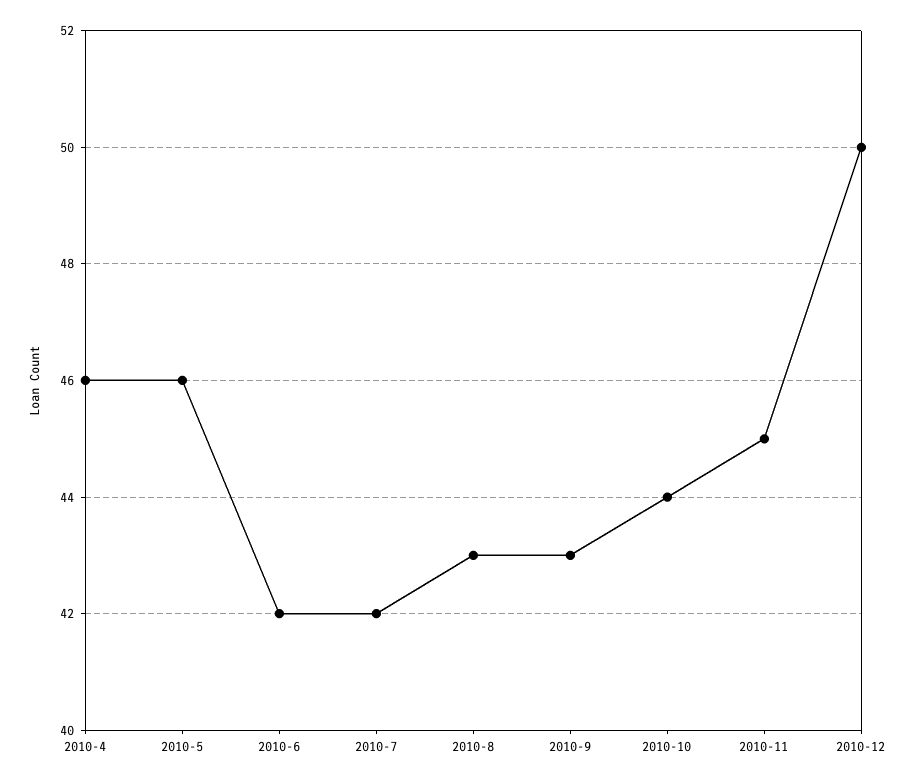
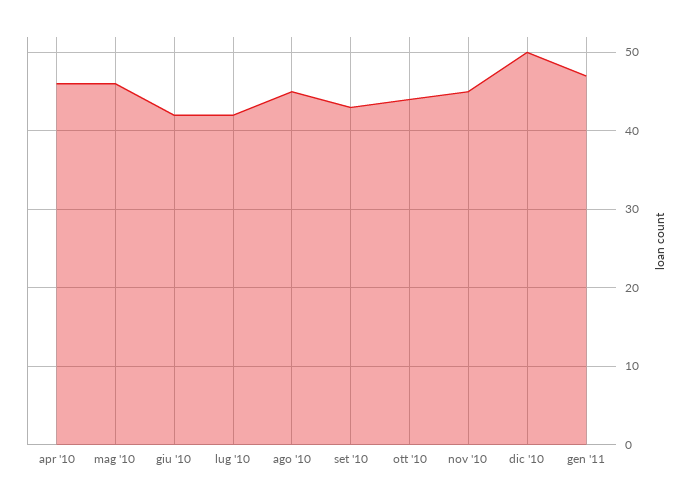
2010-8: 43 -> 45
gen '11: none -> 47

